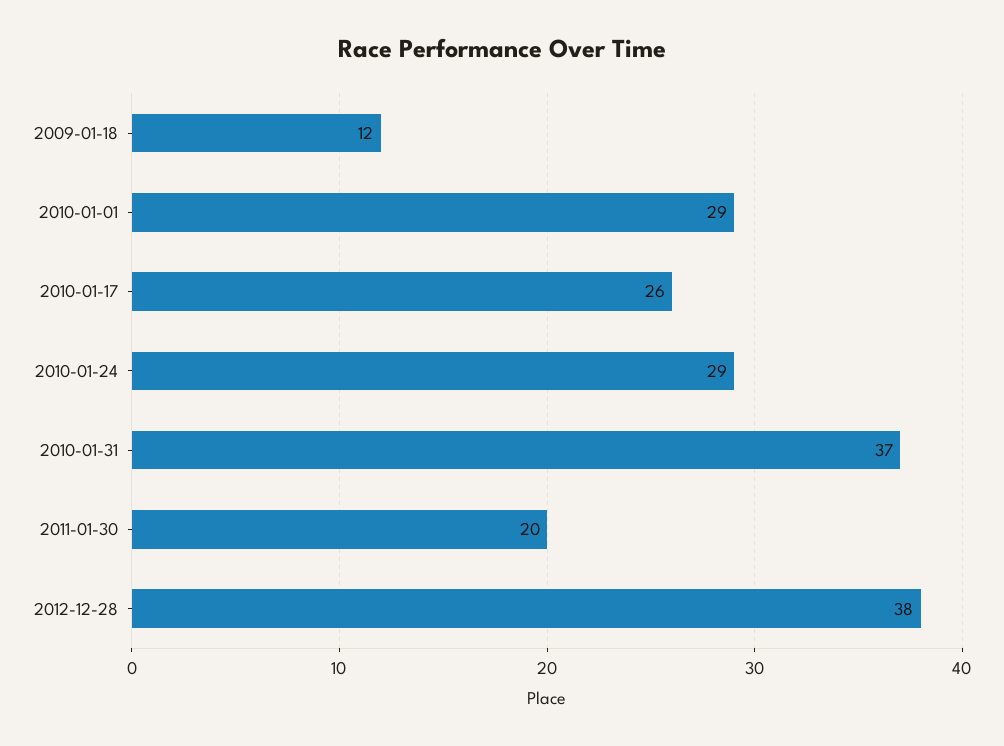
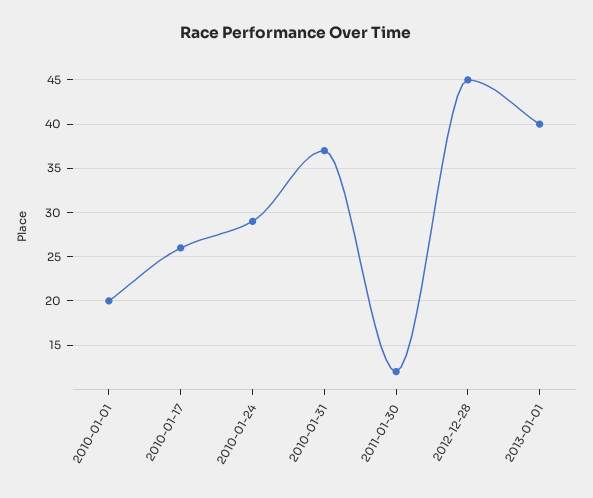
2009-01-18: 12 -> none
2010-01-01: 29 -> 20
2011-01-30: 20 -> 12
2012-12-28: 38 -> 45
2013-01-01: none -> 40

